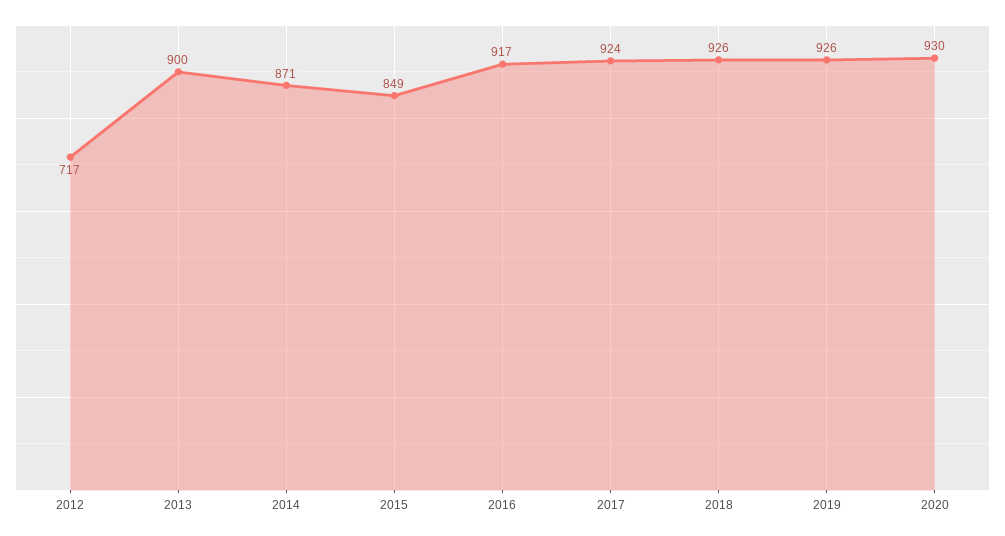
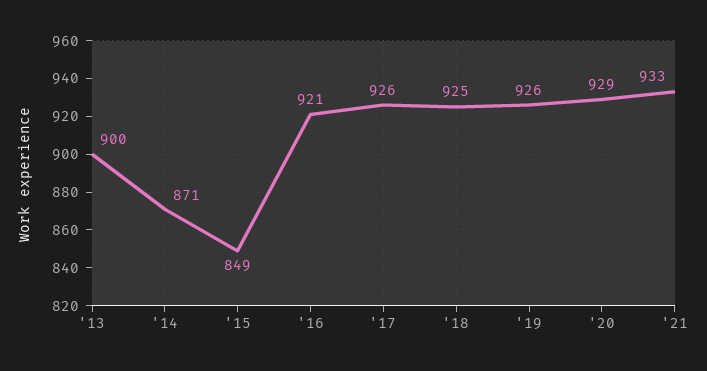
2012: 717 -> none
2016: 917 -> 921
2017: 924 -> 926
2018: 926 -> 925
2020: 930 -> 929
'21: none -> 933

